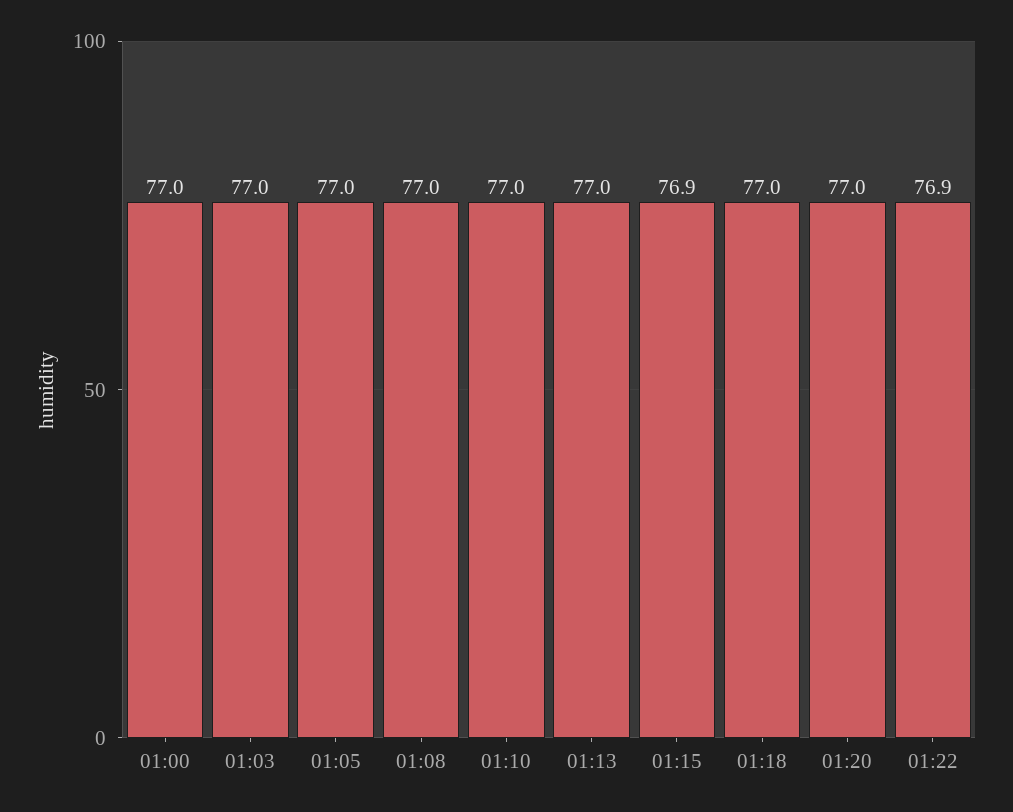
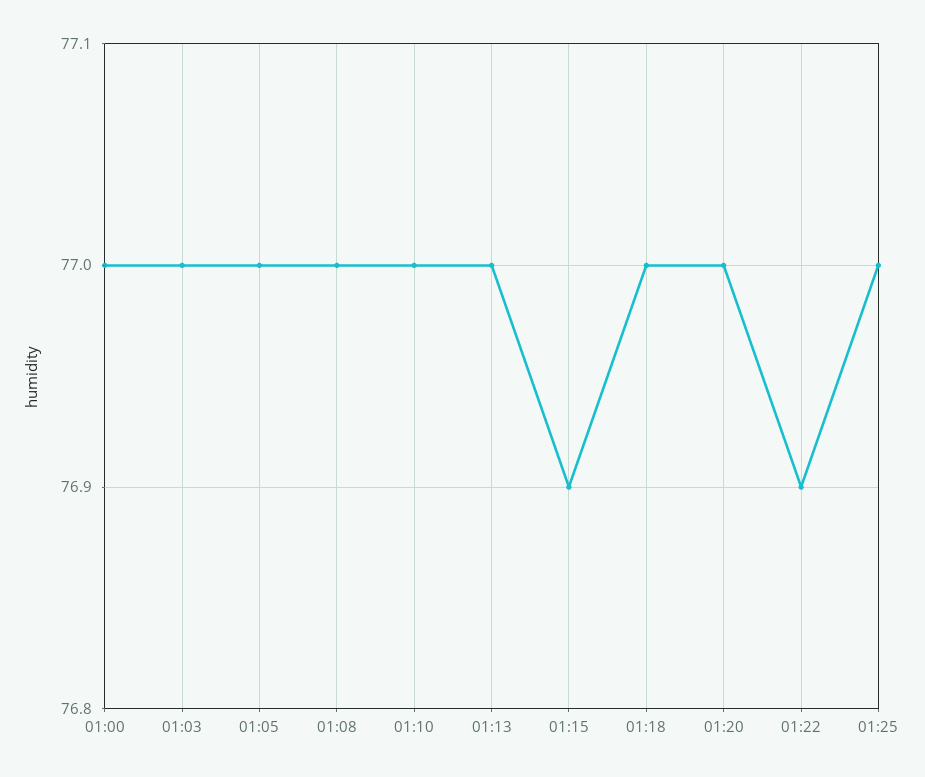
01:25: none -> 77

